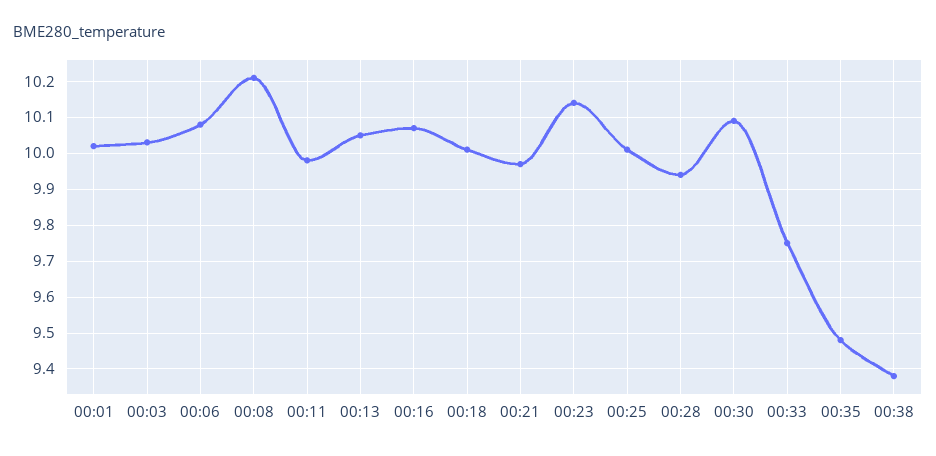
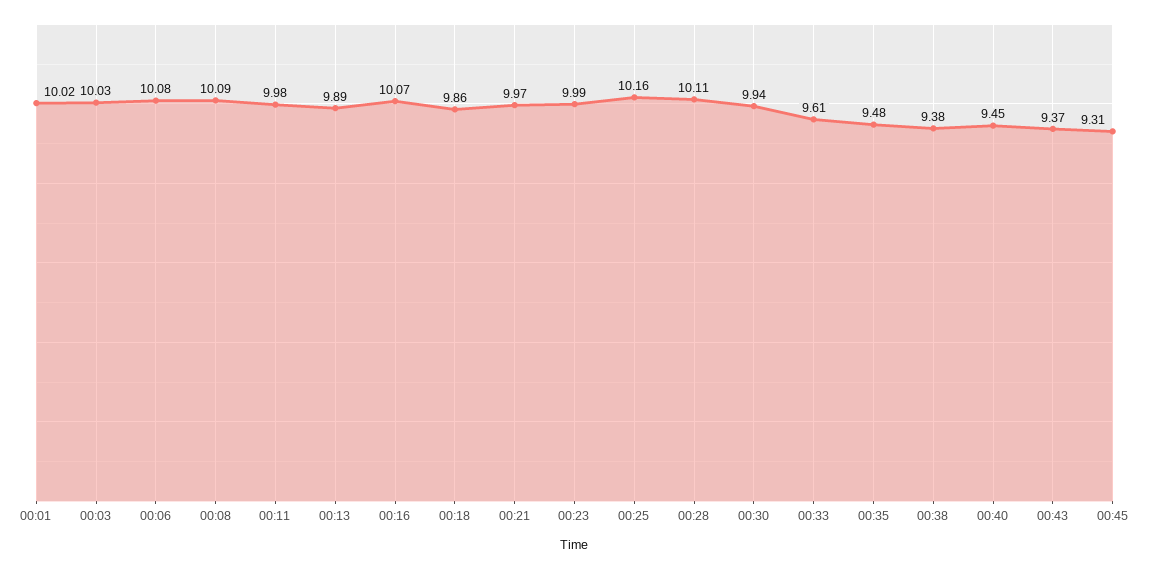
00:08: 10.2 -> 10.09
00:13: 10.05 -> 9.89
00:18: 10 -> 9.86
00:23: 10.15 -> 9.99
00:25: 10 -> 10.16
00:28: 9.95 -> 10.11
00:30: 10.1 -> 9.94
00:33: 9.75 -> 9.61
00:40: none -> 9.45
00:43: none -> 9.37
00:45: none -> 9.31

